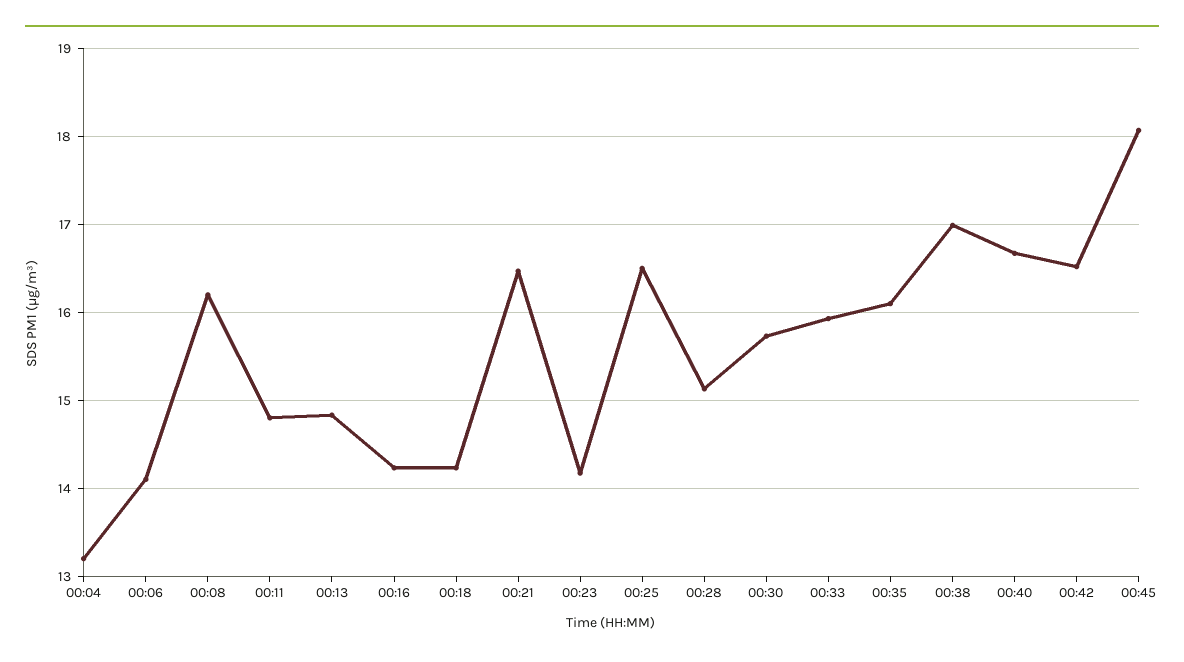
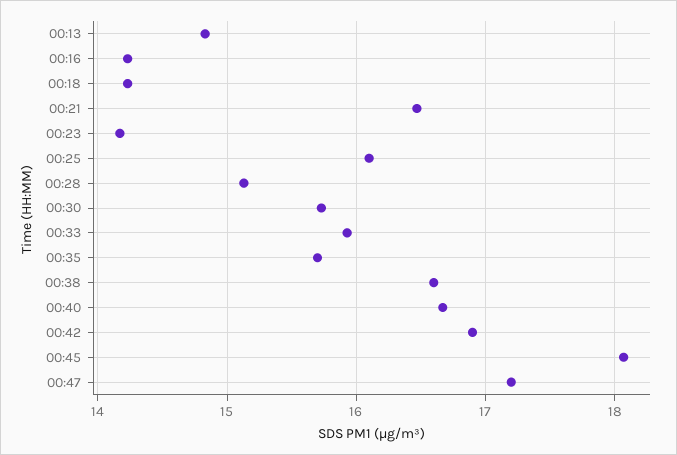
00:04: 13.2 -> none
00:06: 14.1 -> none
00:08: 16.2 -> none
00:11: 14.8 -> none
00:25: 16.5 -> 16.1
00:35: 16.1 -> 15.7
00:38: 17 -> 16.6
00:42: 16.5 -> 16.9
00:47: none -> 17.2

